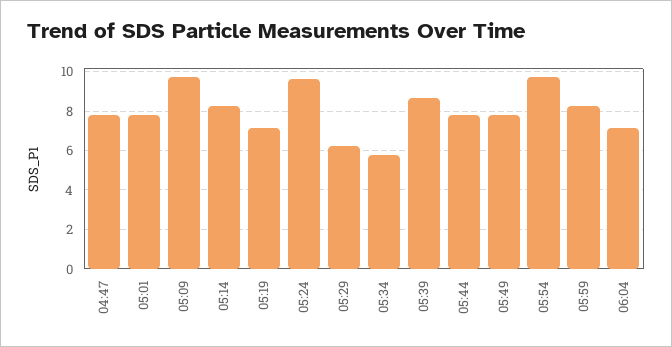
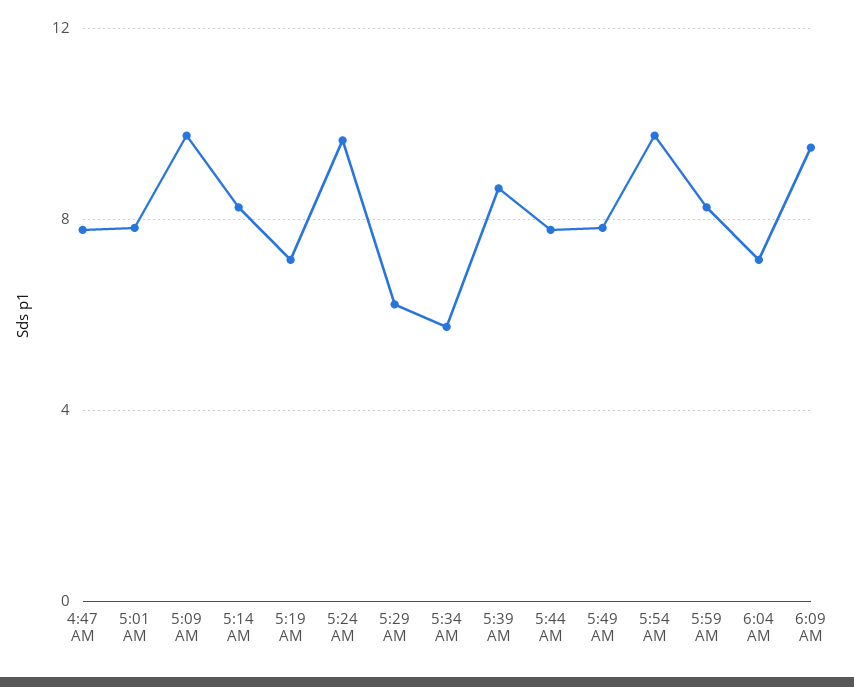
6:09 AM: none -> 9.5

